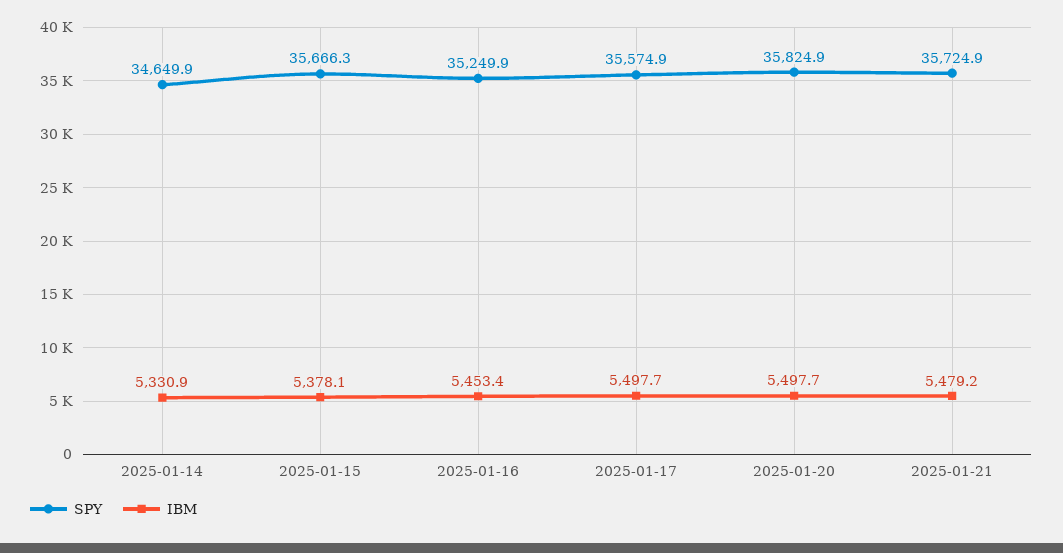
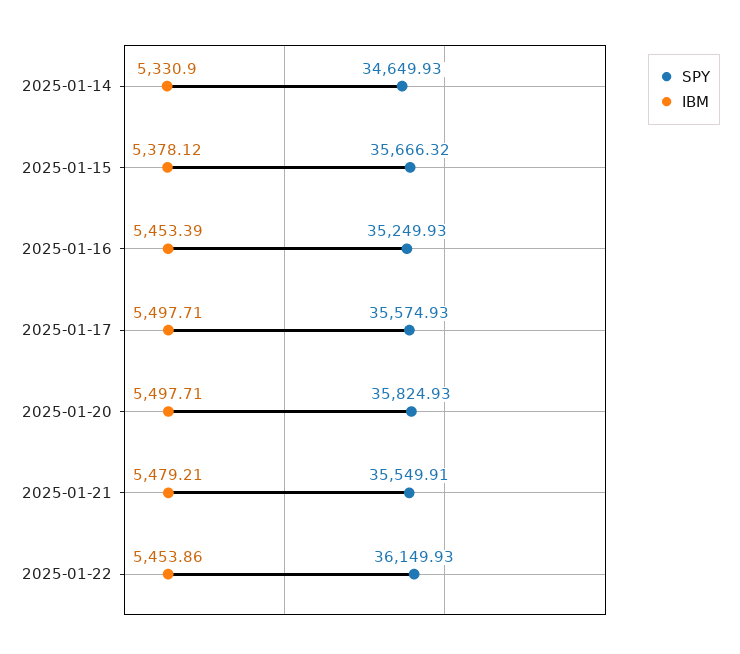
SPY, 2025-01-21: 35724.9 -> 35549.91
SPY, 2025-01-22: none -> 36149.93
IBM, 2025-01-22: none -> 5453.86

